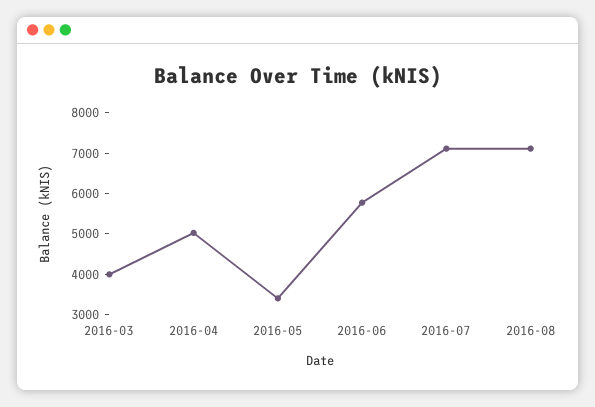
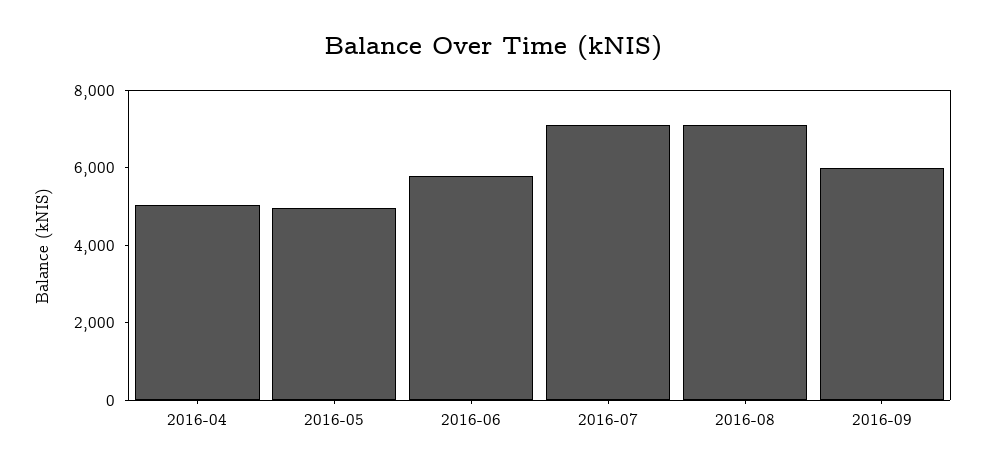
2016-03: 4000 -> none
2016-05: 3400 -> 5000
2016-09: none -> 6000

